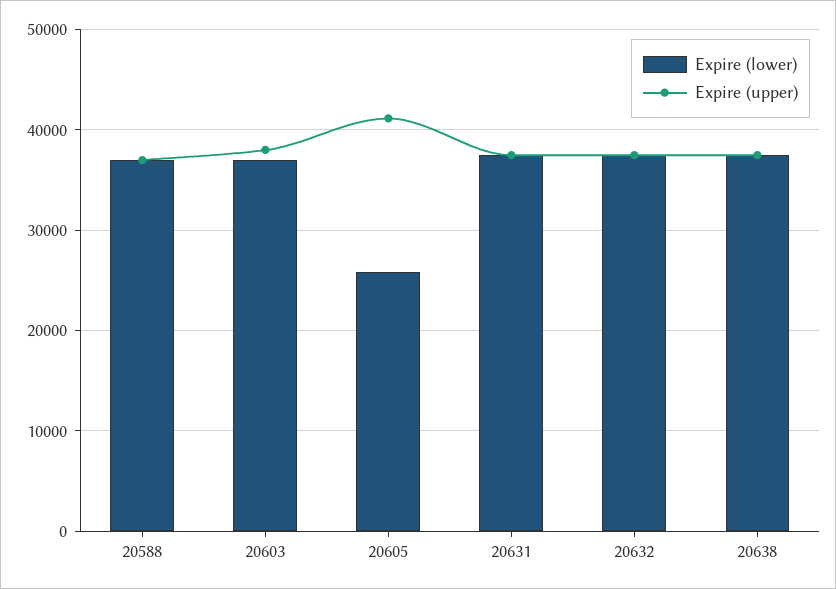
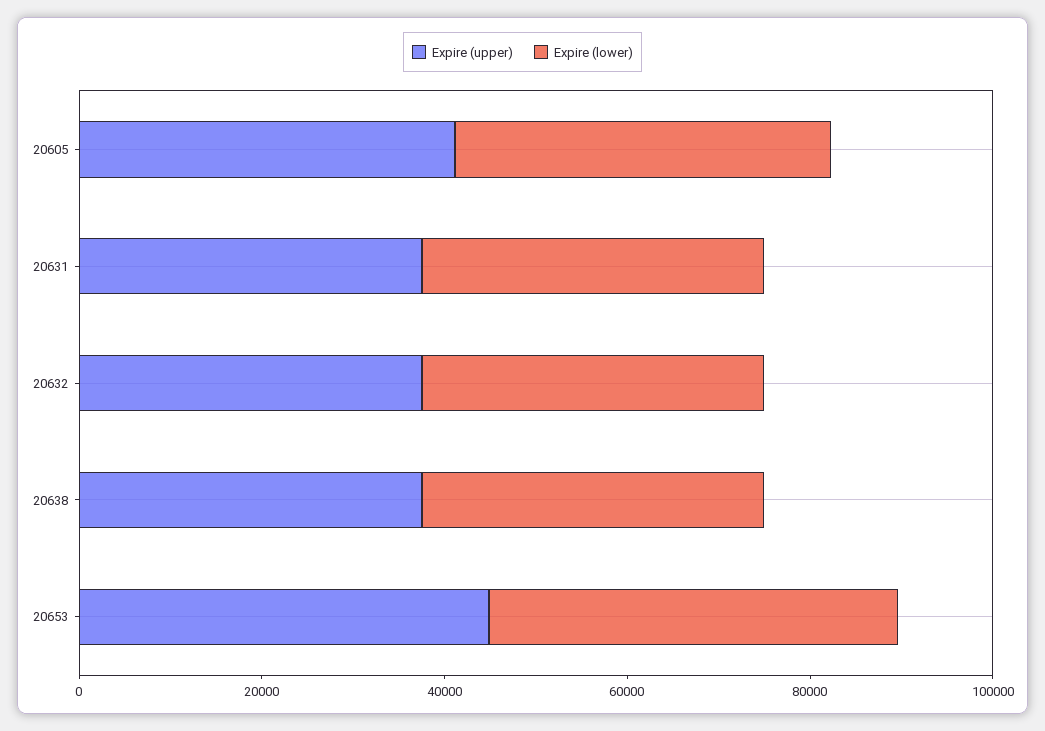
Expire (lower), 20588: 37000 -> none
Expire (upper), 20588: 37000 -> none
Expire (lower), 20603: 37000 -> none
Expire (upper), 20603: 38000 -> none
Expire (lower), 20605: 26000 -> 40000
Expire (upper), 20653: none -> 45000
Expire (lower), 20653: none -> 45000

